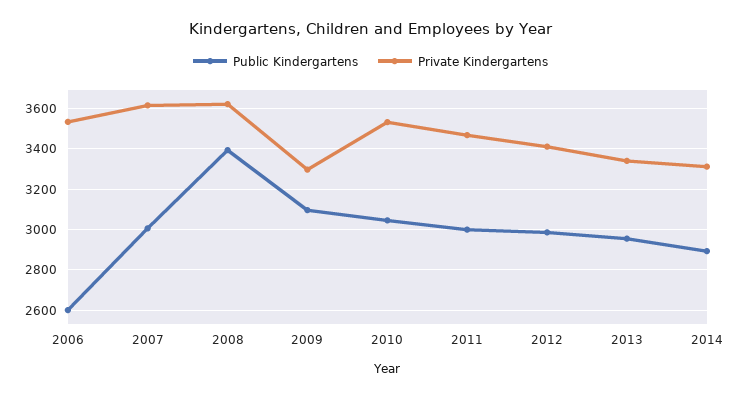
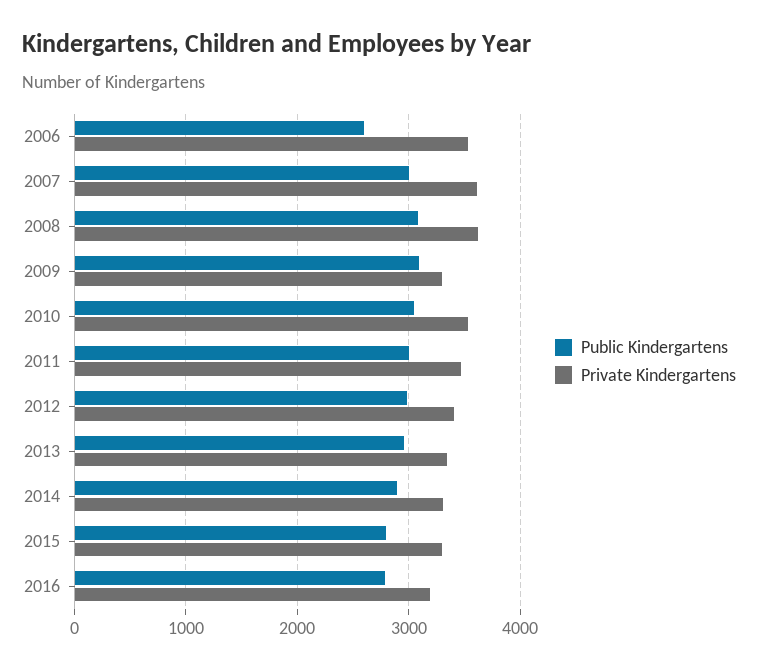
Public Kindergartens, 2008: 3400 -> 3100
Public Kindergartens, 2015: none -> 2800
Private Kindergartens, 2015: none -> 3300
Public Kindergartens, 2016: none -> 2800
Private Kindergartens, 2016: none -> 3200

